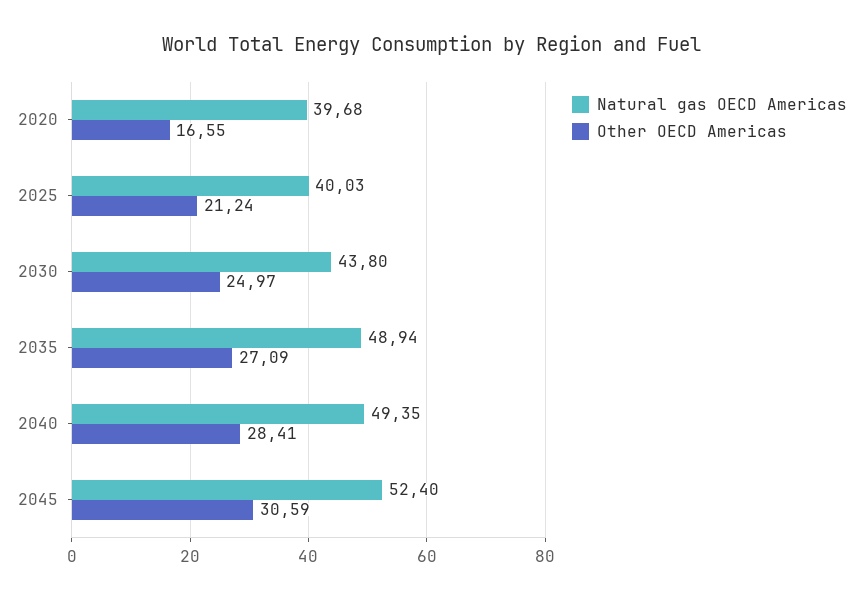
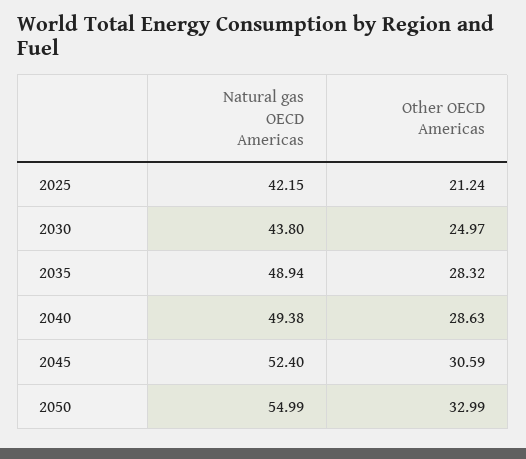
Natural gas OECD Americas, 2020: 39.68 -> none
Other OECD Americas, 2020: 16.55 -> none
Natural gas OECD Americas, 2025: 40.03 -> 42.15
Other OECD Americas, 2035: 27.09 -> 28.32
Natural gas OECD Americas, 2040: 49.35 -> 49.38
Other OECD Americas, 2040: 28.41 -> 28.63
Natural gas OECD Americas, 2050: none -> 54.99
Other OECD Americas, 2050: none -> 32.99

